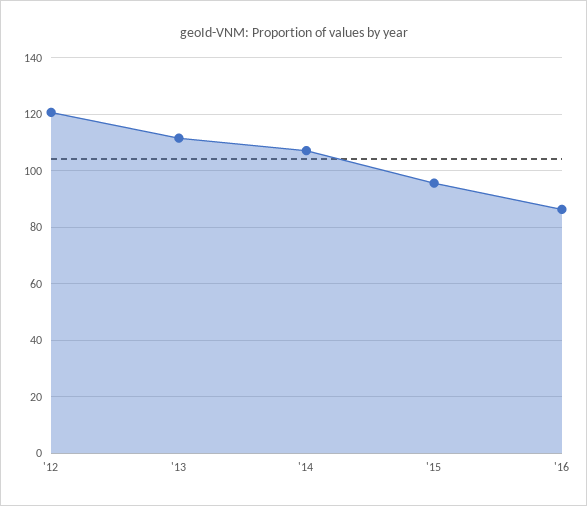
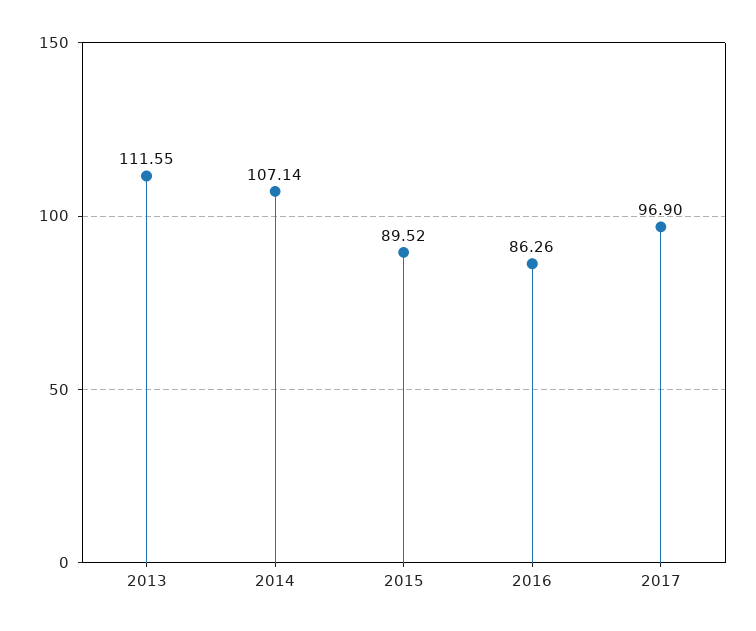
'12: 120 -> none
'15: 95 -> 89.52
2017: none -> 96.9

